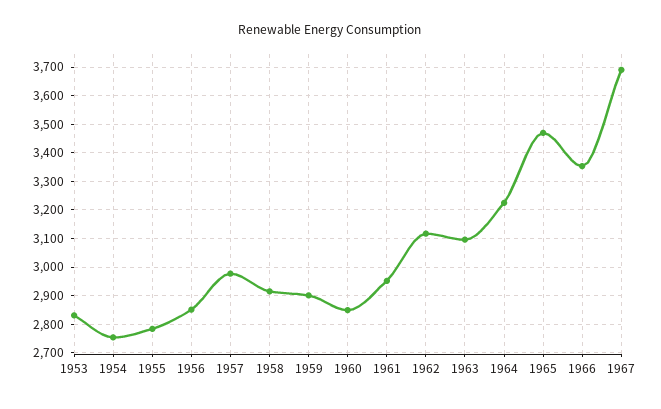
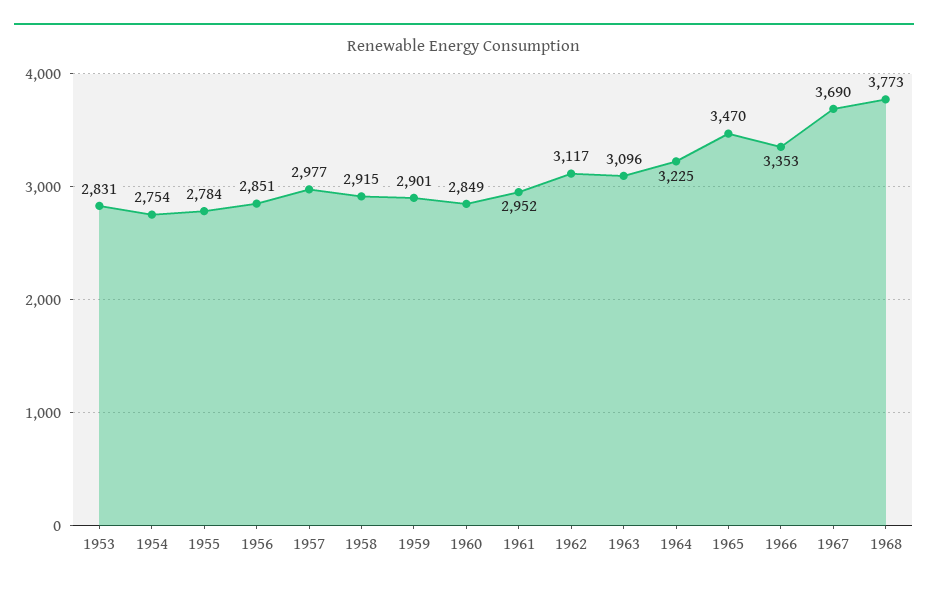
1968: none -> 3773

